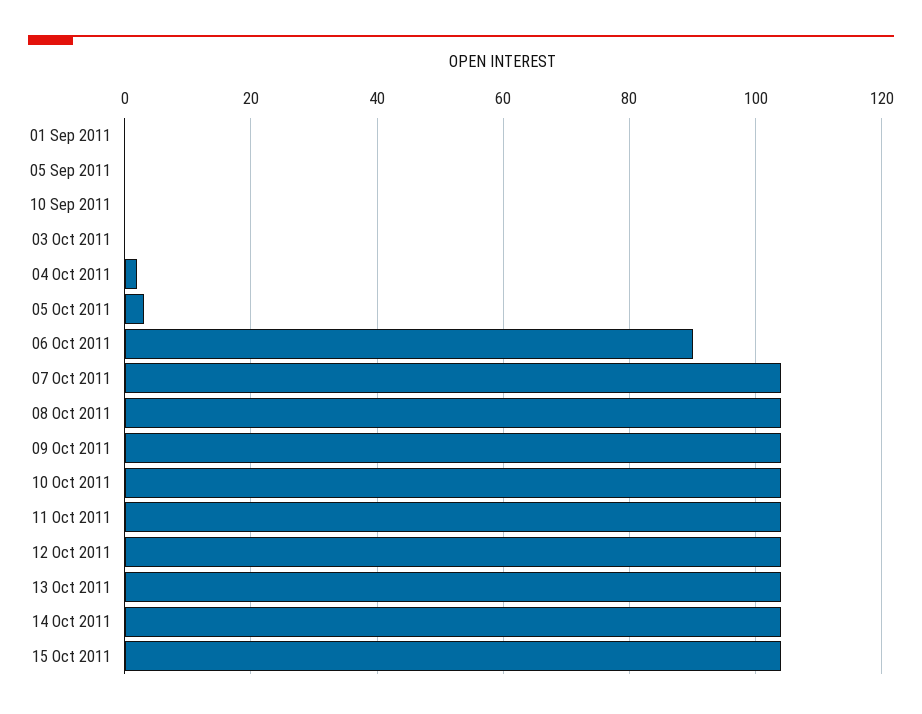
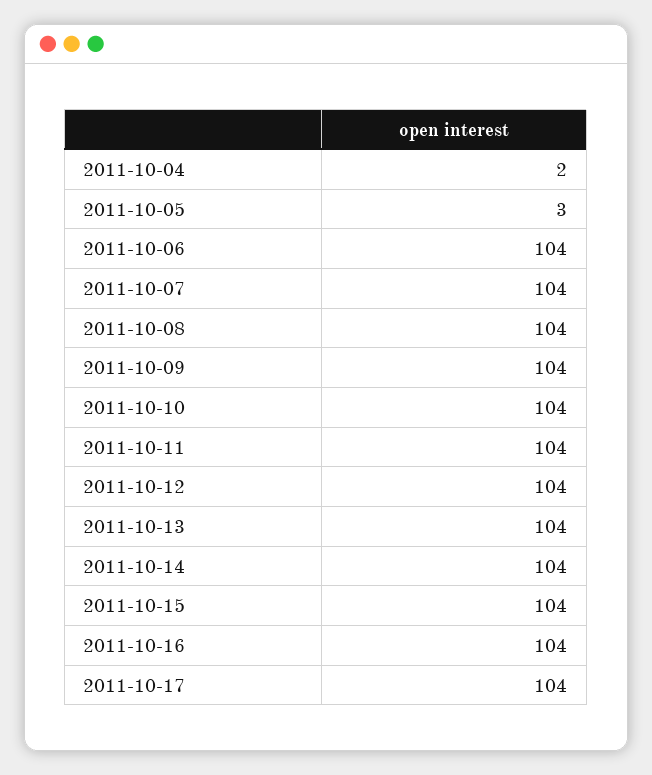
01 Sep 2011: 0 -> none
05 Sep 2011: 0 -> none
10 Sep 2011: 0 -> none
03 Oct 2011: 0 -> none
06 Oct 2011: 90 -> 104
2011-10-16: none -> 104
2011-10-17: none -> 104

